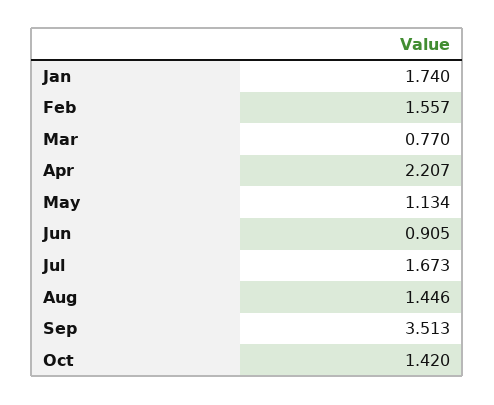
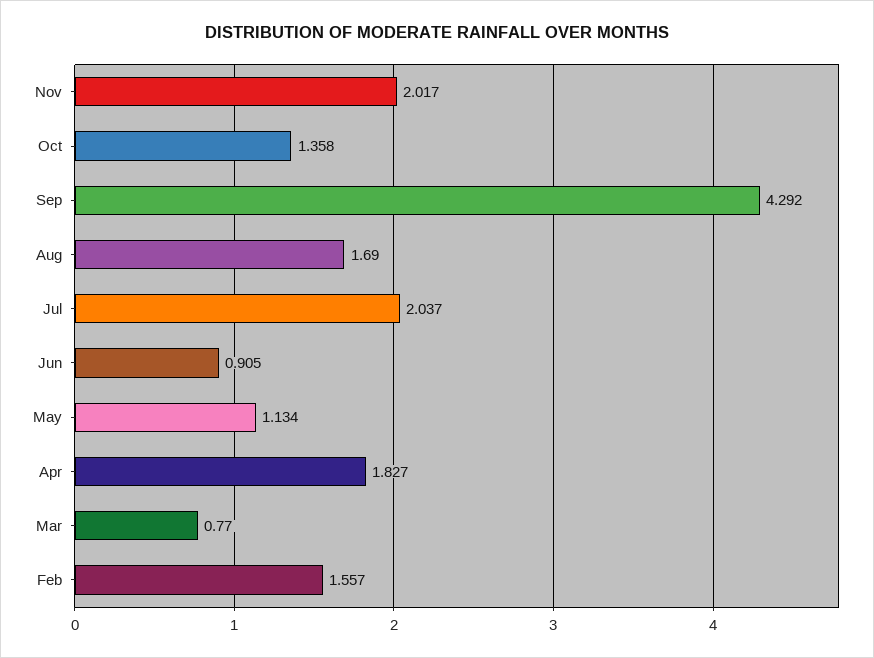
Jan: 1.74 -> none
Apr: 2.207 -> 1.827
Jul: 1.673 -> 2.037
Aug: 1.446 -> 1.69
Sep: 3.513 -> 4.292
Oct: 1.42 -> 1.358
Nov: none -> 2.017

